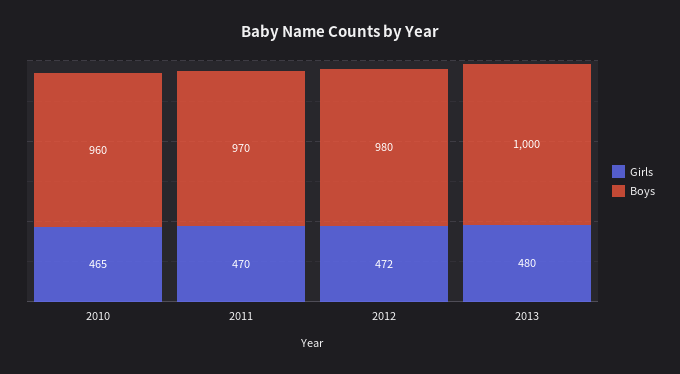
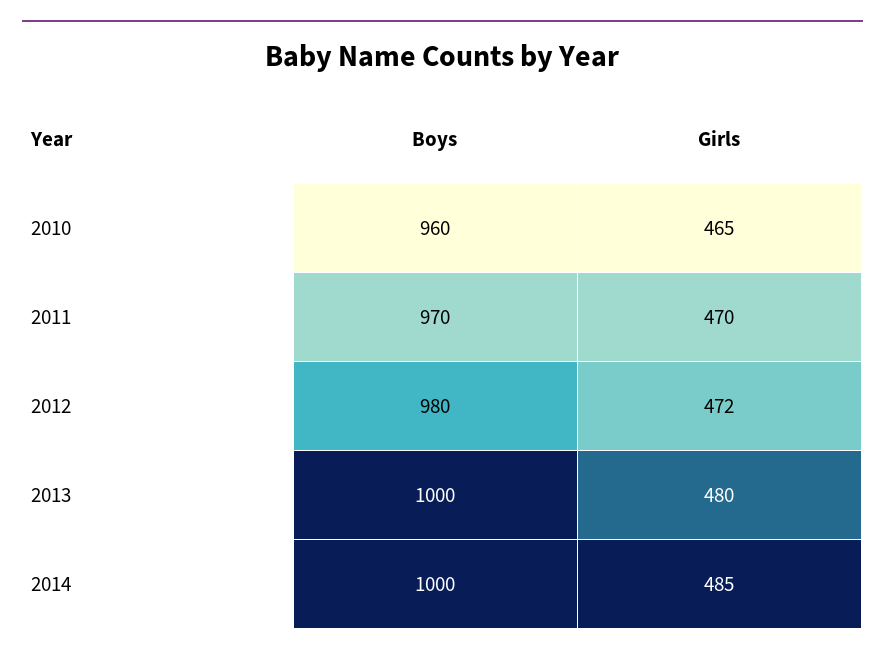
Boys, 2014: none -> 1000
Girls, 2014: none -> 485

